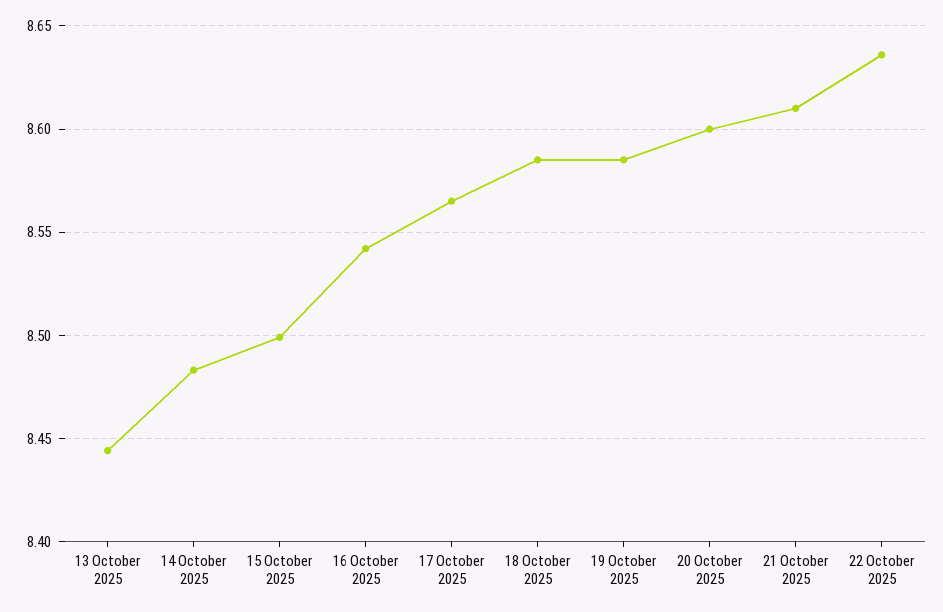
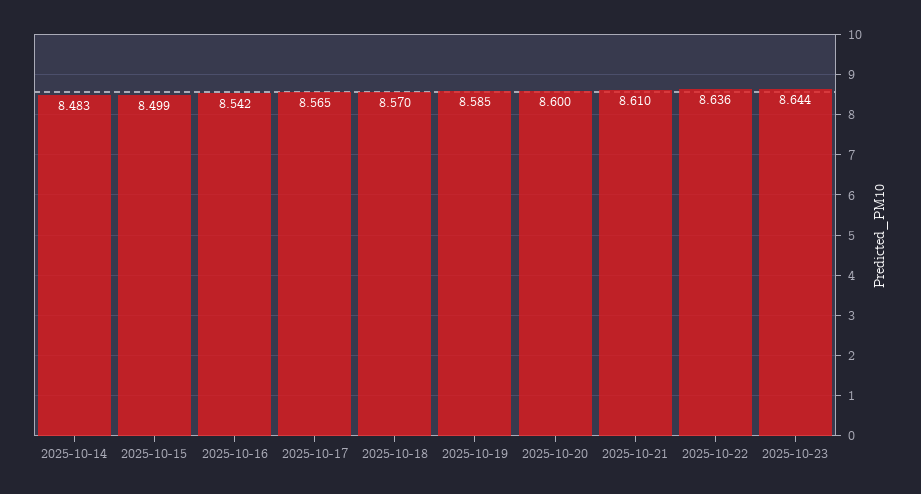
13 October 2025: 8.445 -> none
18 October 2025: 8.585 -> 8.57
2025-10-23: none -> 8.644

